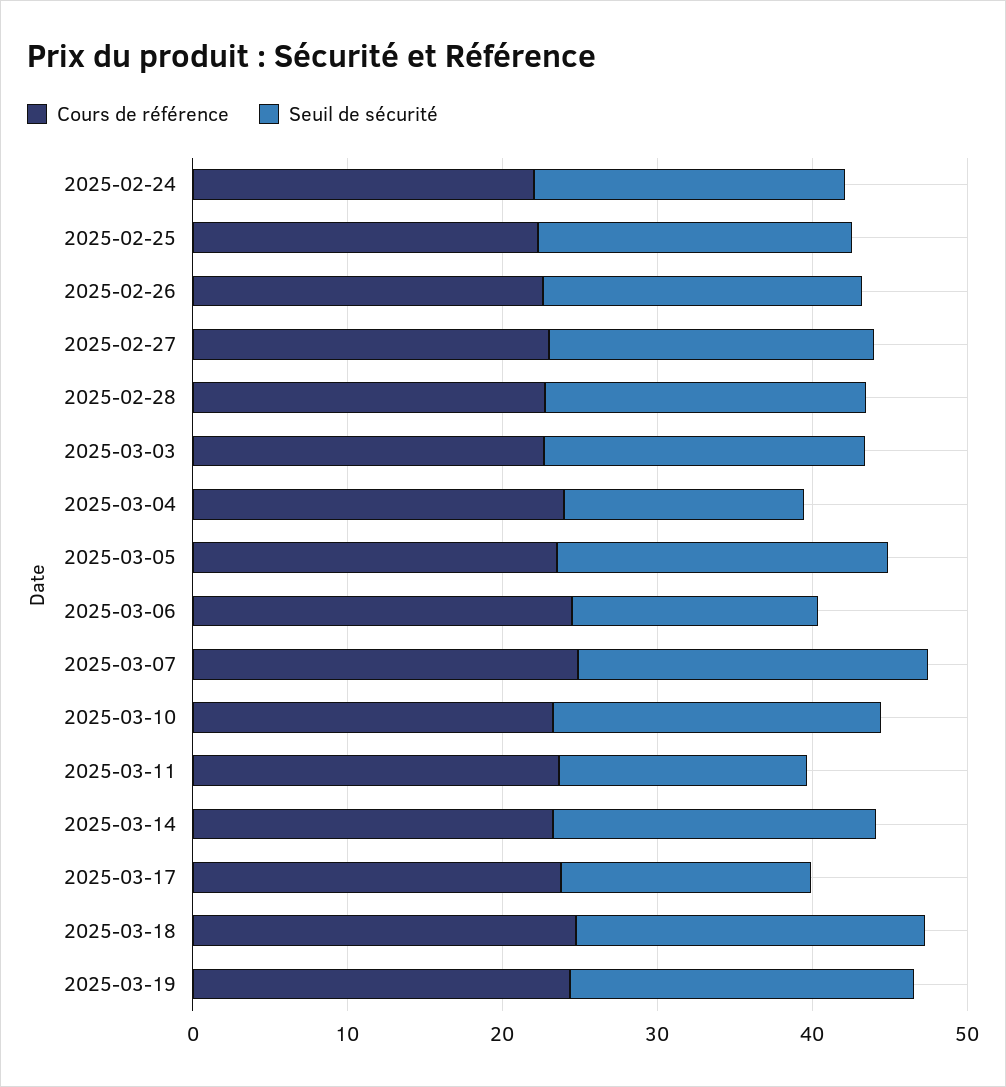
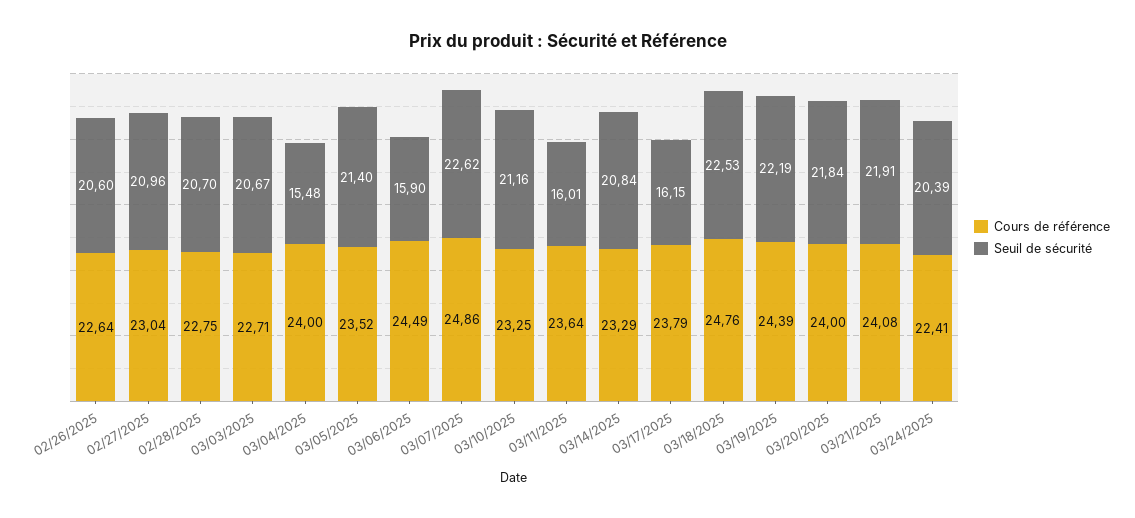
Cours de référence, 2025-02-24: 22 -> none
Seuil de sécurité, 2025-02-24: 20 -> none
Cours de référence, 2025-02-25: 22 -> none
Seuil de sécurité, 2025-02-25: 20 -> none
Cours de référence, 03/20/2025: none -> 24
Seuil de sécurité, 03/20/2025: none -> 21.84
Cours de référence, 03/21/2025: none -> 24.08
Seuil de sécurité, 03/21/2025: none -> 21.91
Cours de référence, 03/24/2025: none -> 22.41
Seuil de sécurité, 03/24/2025: none -> 20.39

